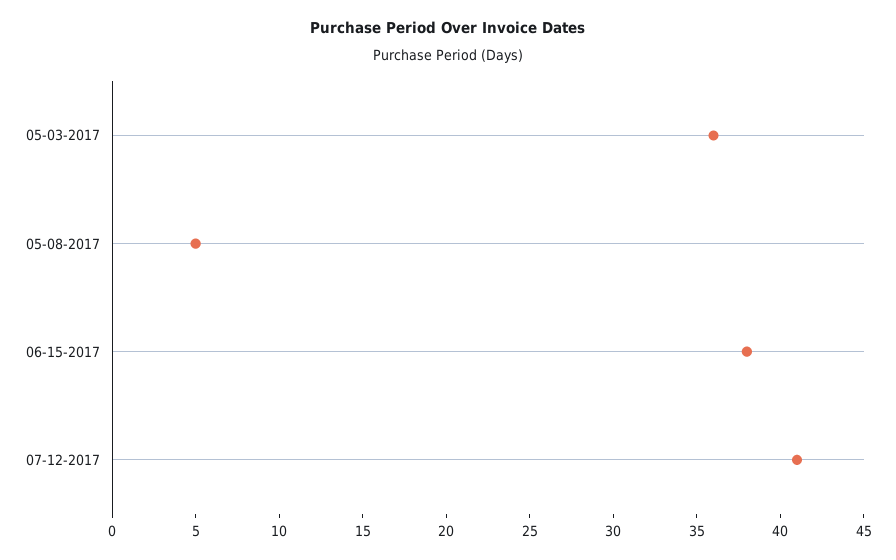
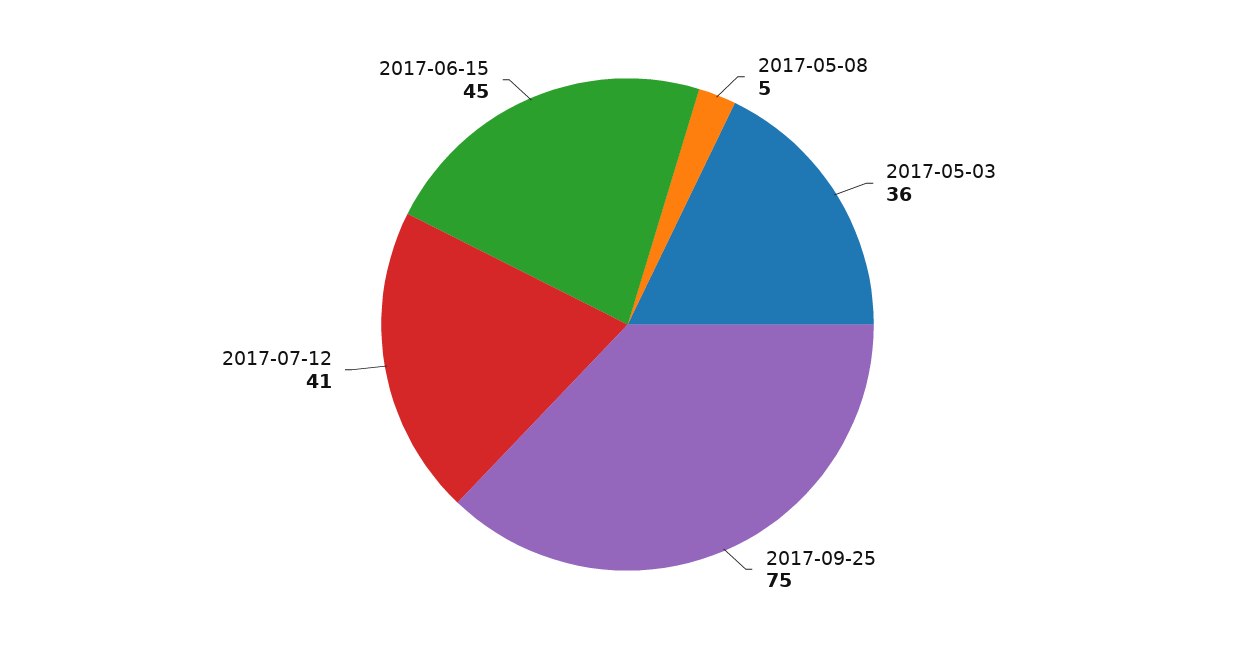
06-15-2017: 38 -> 45
2017-09-25: none -> 75

